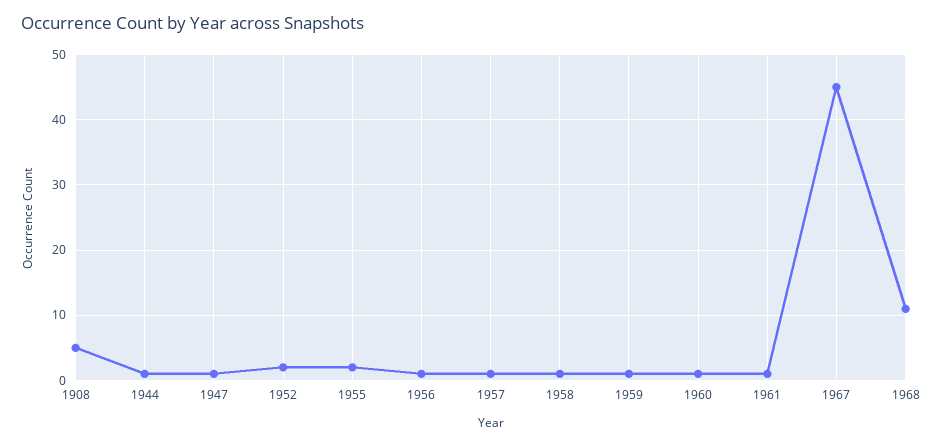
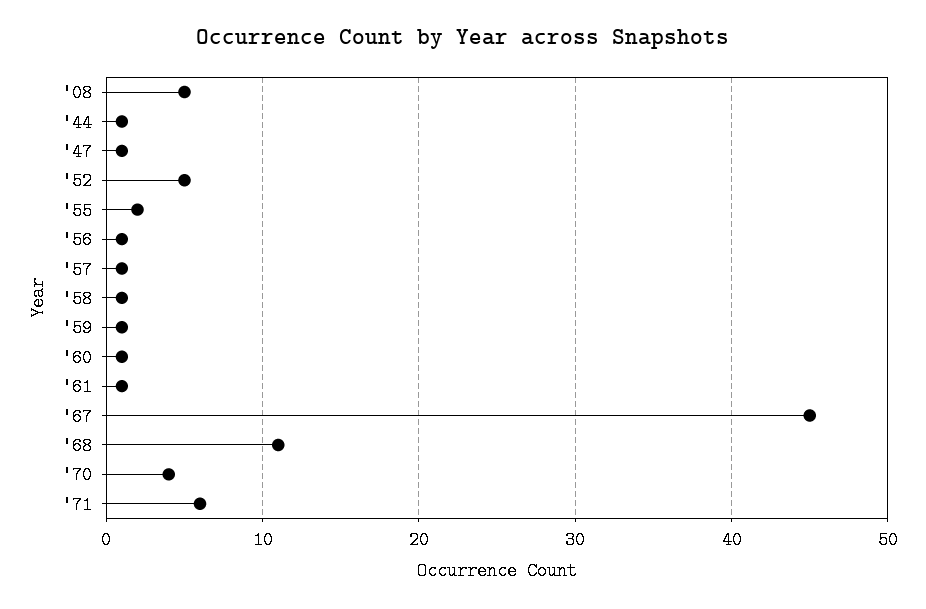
1952: 2 -> 5
'70: none -> 4
'71: none -> 6

